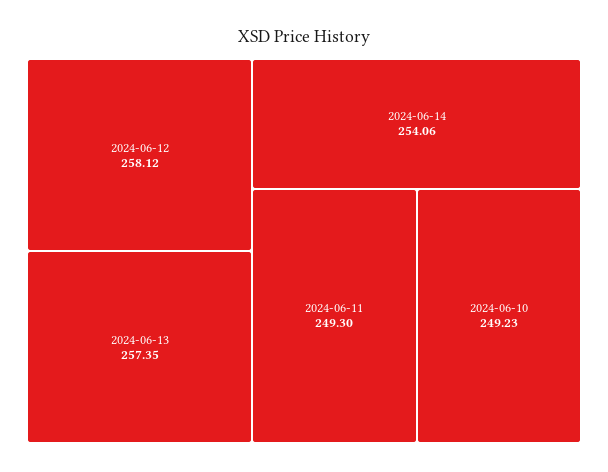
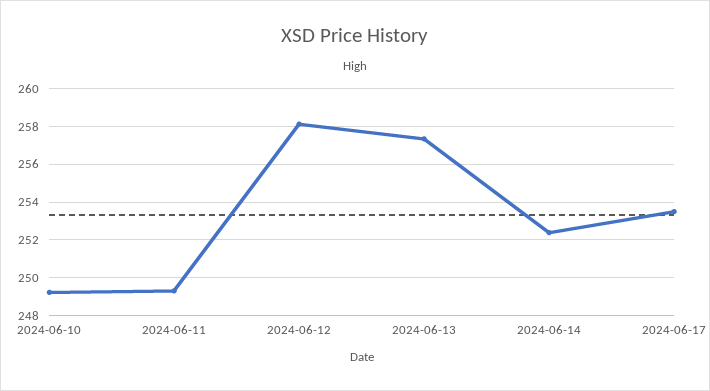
2024-06-14: 254.06 -> 252.5
2024-06-17: none -> 253.5

